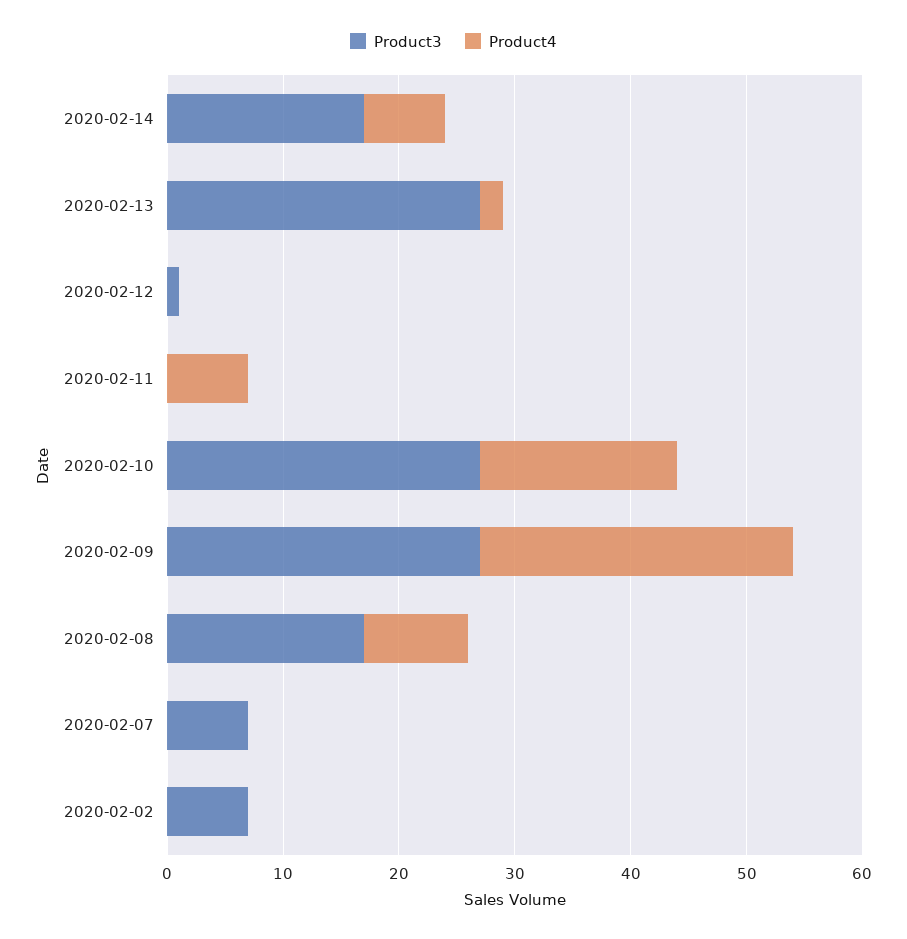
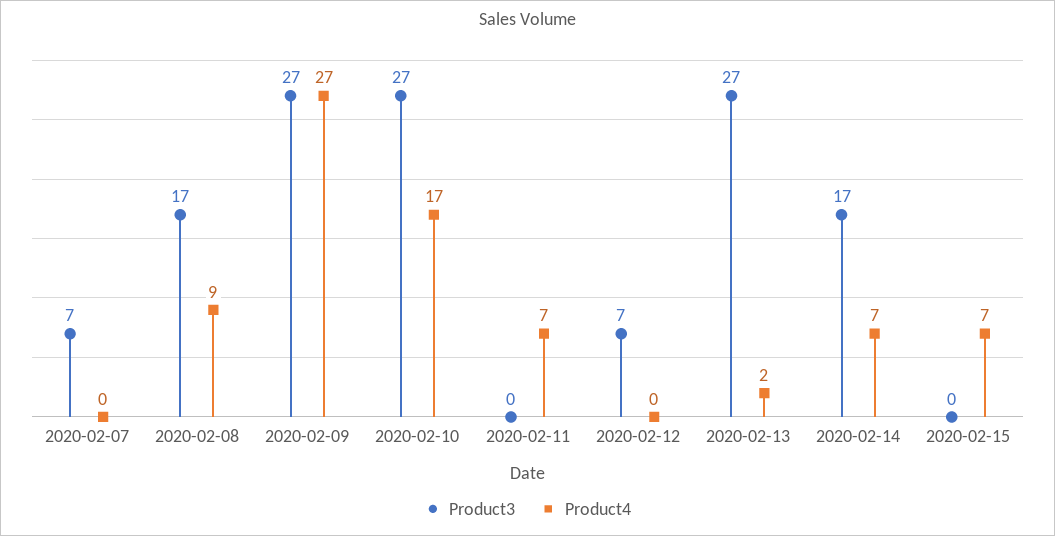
Product3, 2020-02-12: 1 -> 7
Product3, 2020-02-02: 7 -> none
Product4, 2020-02-02: 0 -> none
Product3, 2020-02-15: none -> 0
Product4, 2020-02-15: none -> 7

